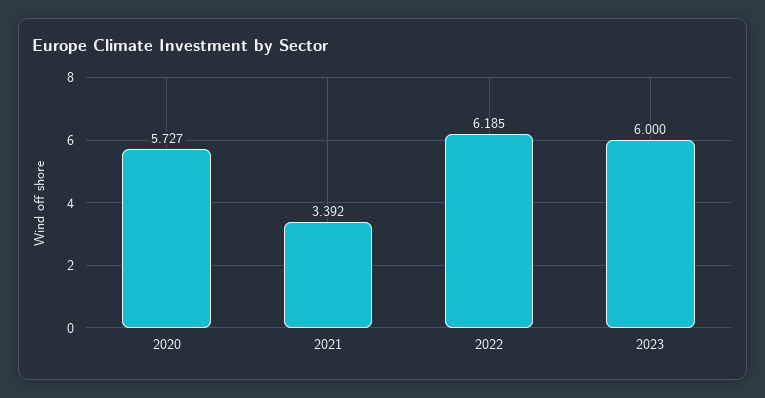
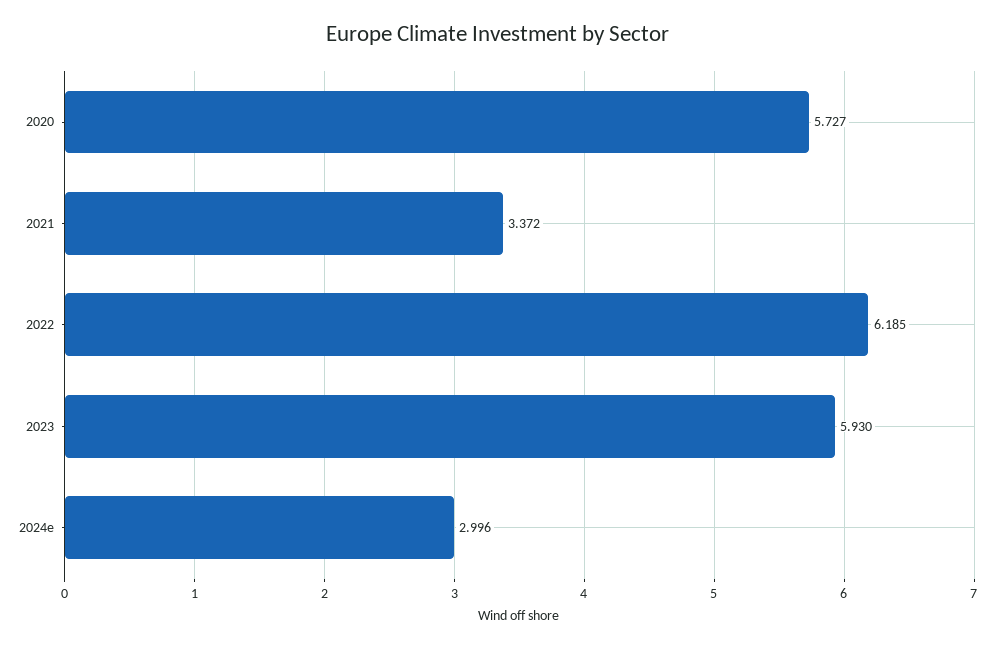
2021: 3.392 -> 3.372
2023: 6 -> 5.93
2024e: none -> 2.996

